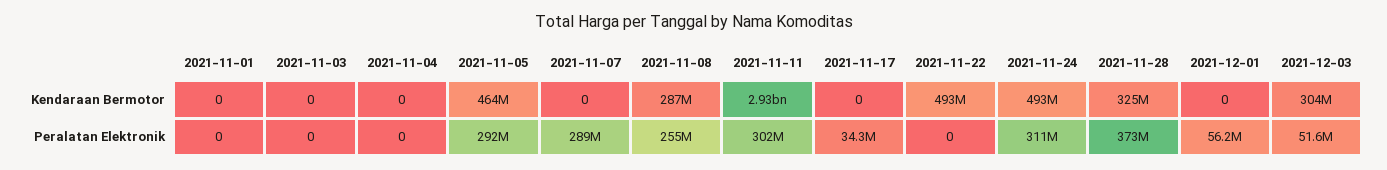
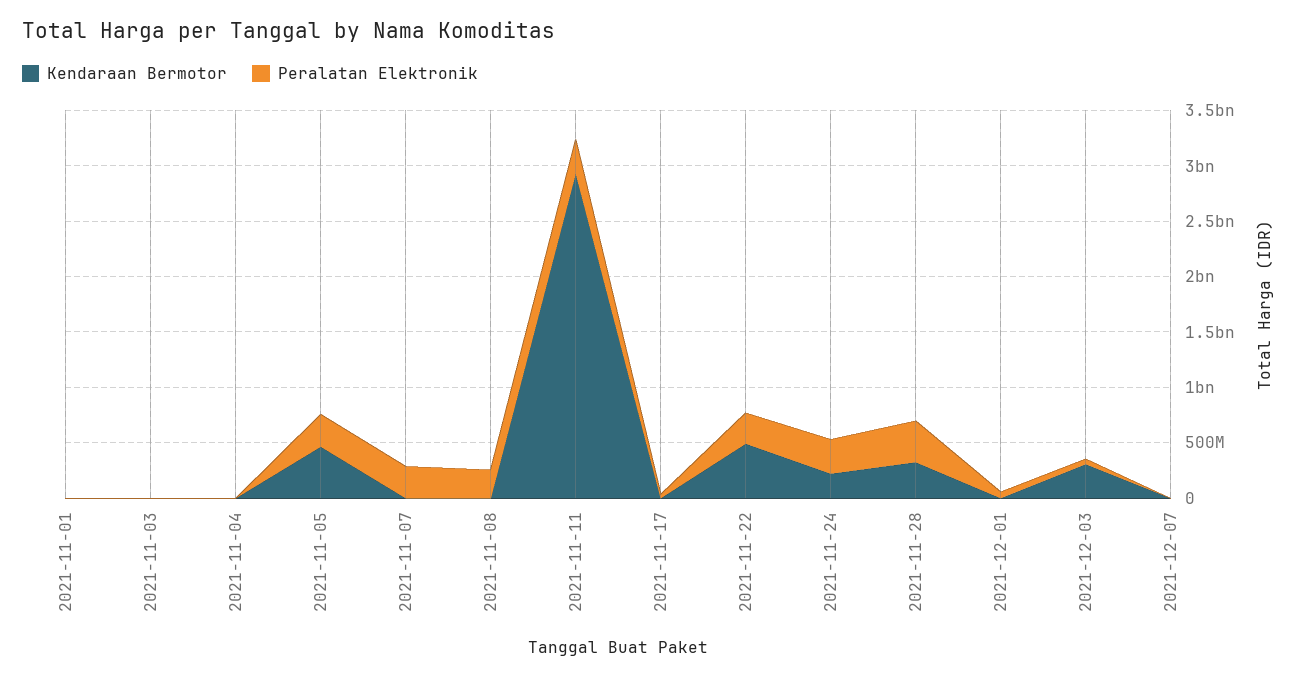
Kendaraan Bermotor, 2021-11-08: 287000000 -> 0
Kendaraan Bermotor, 2021-11-24: 493000000 -> 200000000
Peralatan Elektronik, 2021-11-22: 0 -> 300000000
Kendaraan Bermotor, 2021-12-07: none -> 0
Peralatan Elektronik, 2021-12-07: none -> 0

